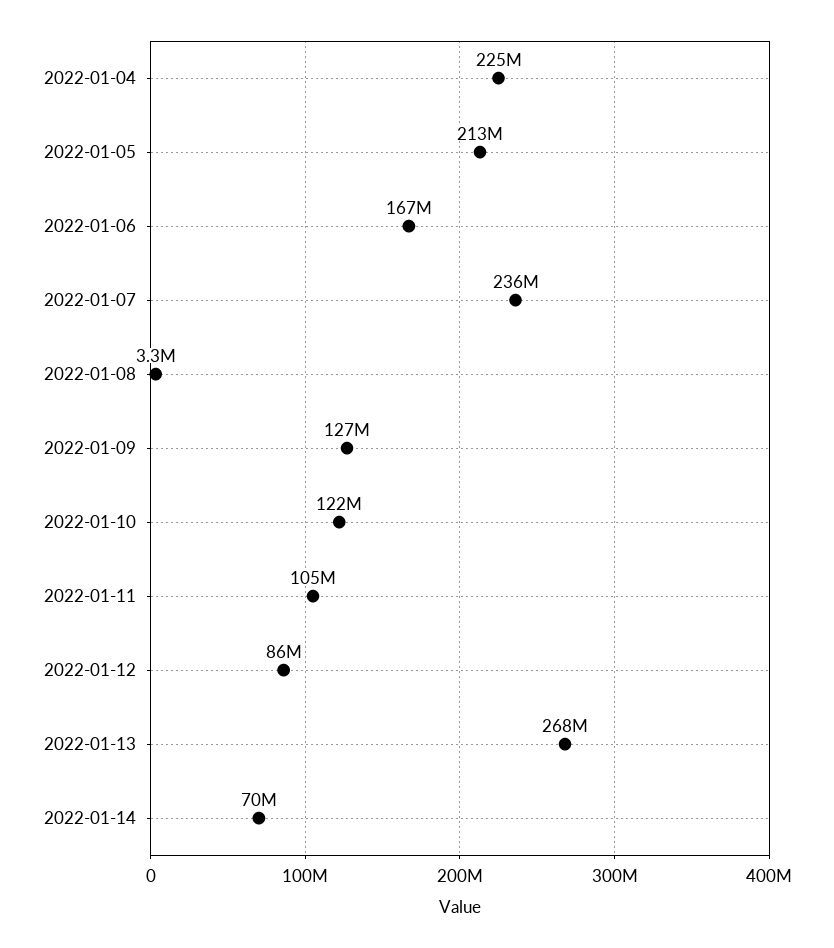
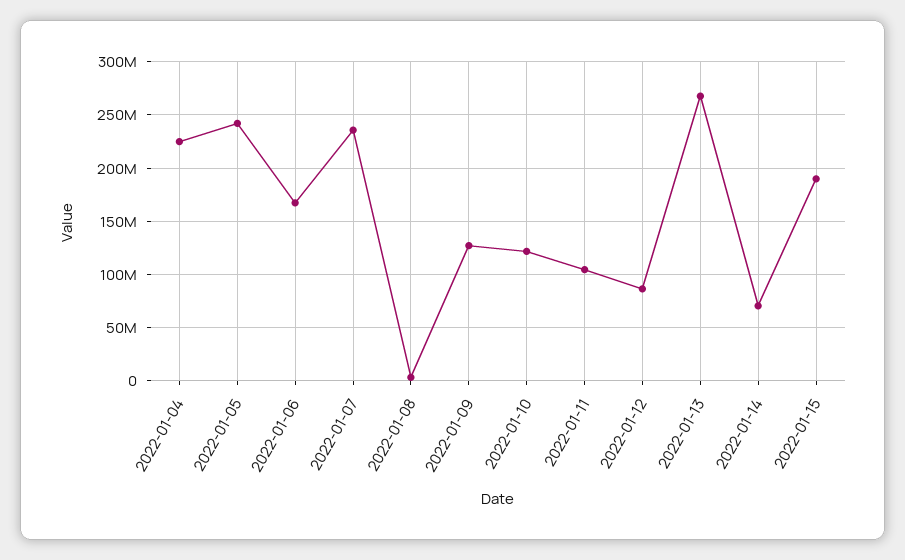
2022-01-05: 213000000 -> 240000000
2022-01-15: none -> 190000000

